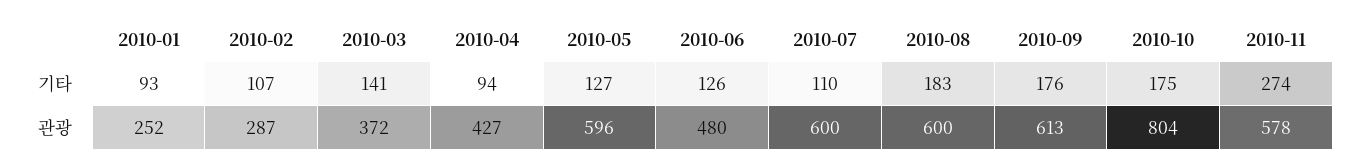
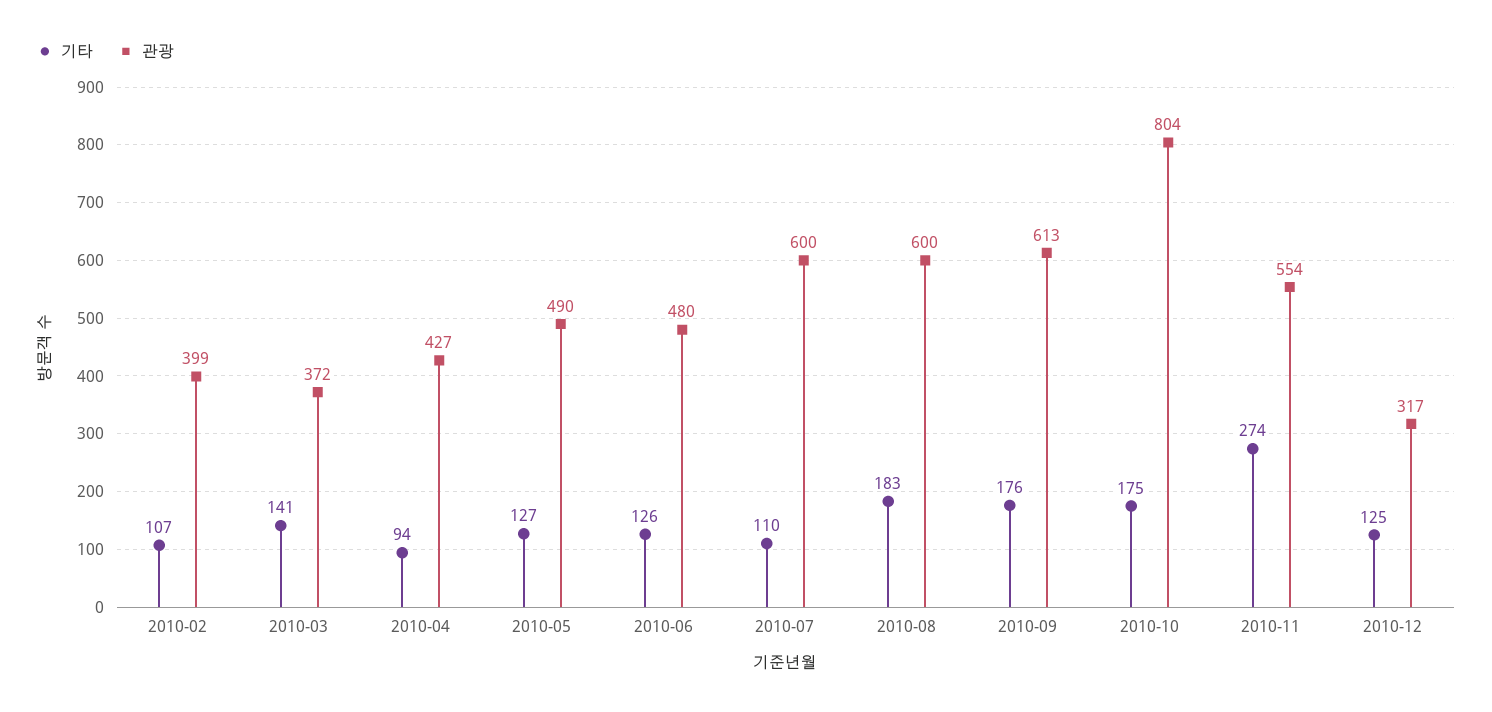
기타, 2010-01: 93 -> none
관광, 2010-01: 252 -> none
관광, 2010-02: 287 -> 399
관광, 2010-05: 596 -> 490
관광, 2010-11: 578 -> 554
기타, 2010-12: none -> 125
관광, 2010-12: none -> 317

